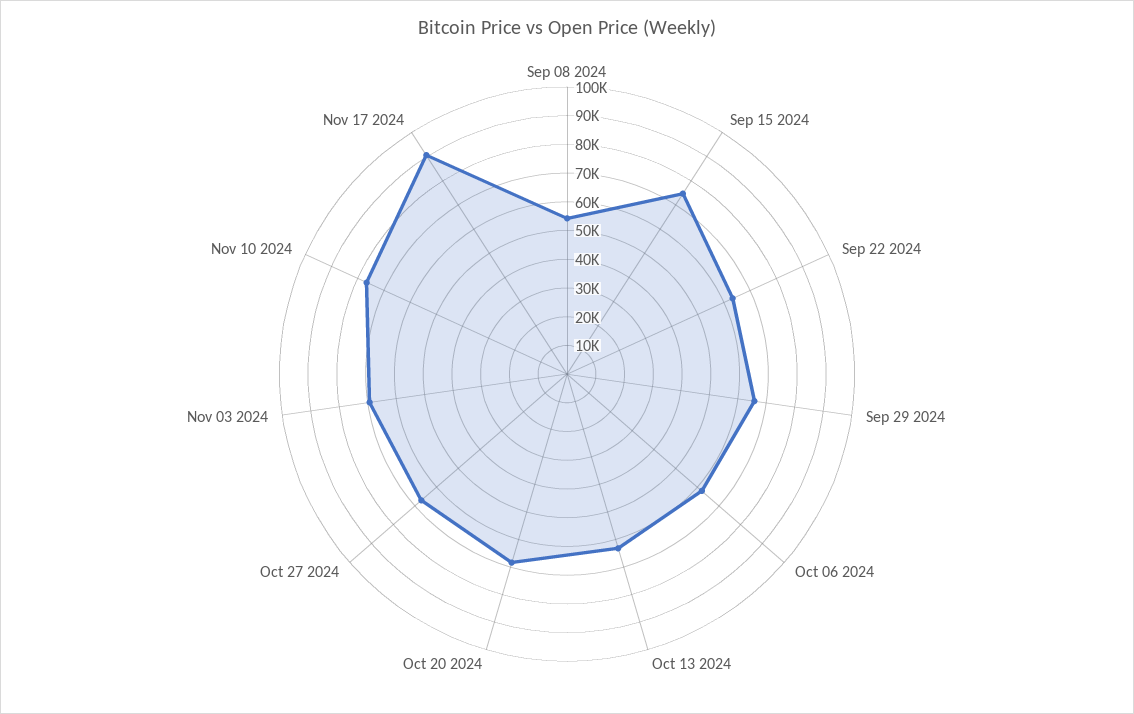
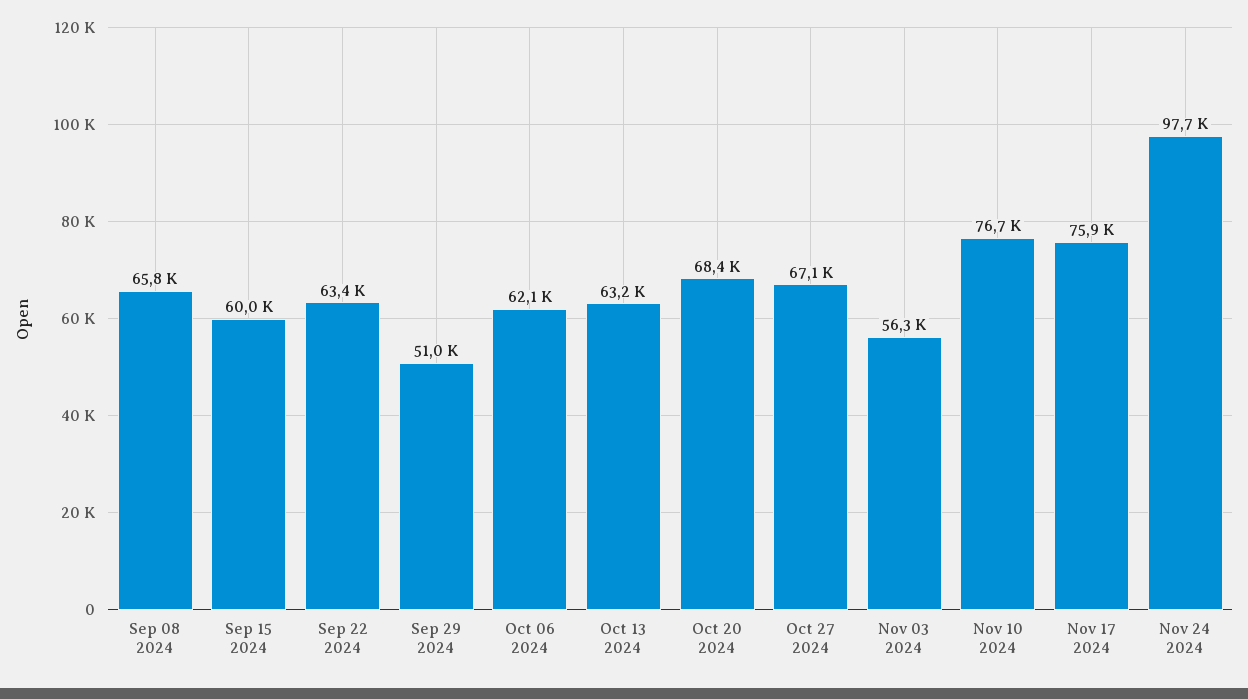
Sep 08 2024: 55000 -> 65800
Sep 15 2024: 75000 -> 60000
Sep 29 2024: 65000 -> 51000
Nov 03 2024: 70000 -> 56300
Nov 17 2024: 90000 -> 75900
Nov 24 2024: none -> 97700

